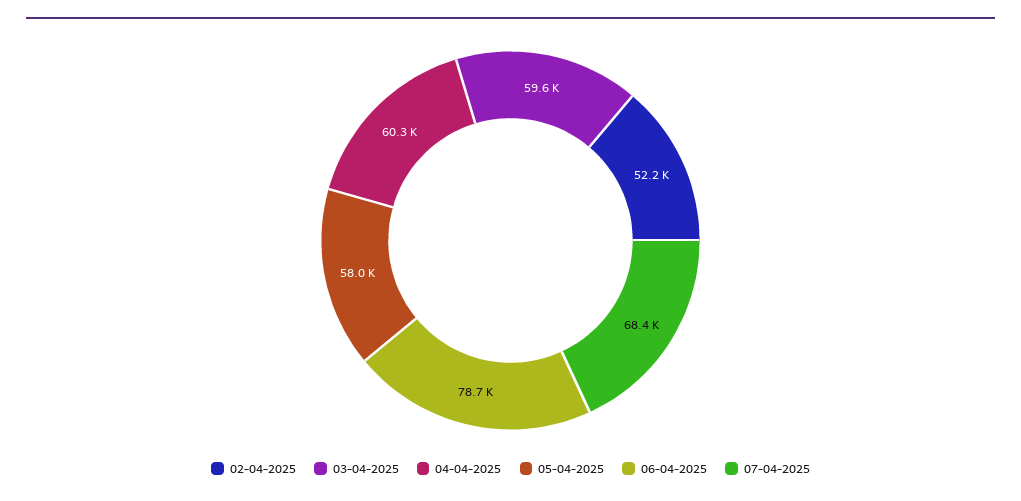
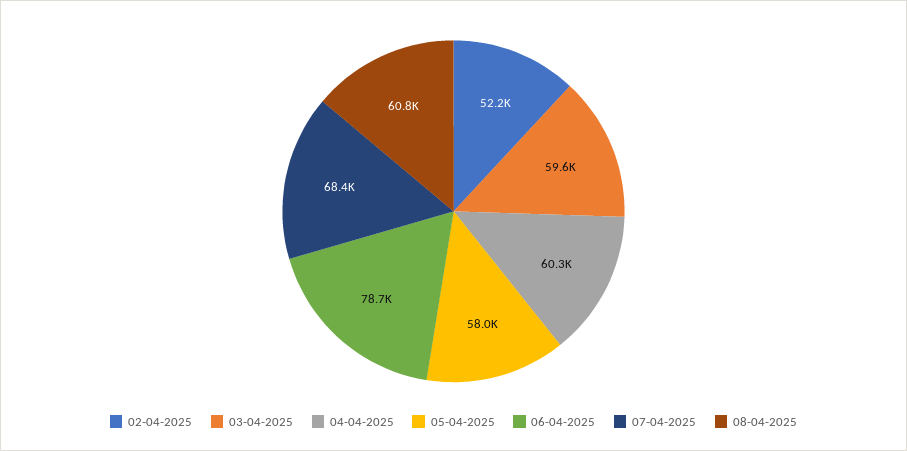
08-04-2025: none -> 60800

